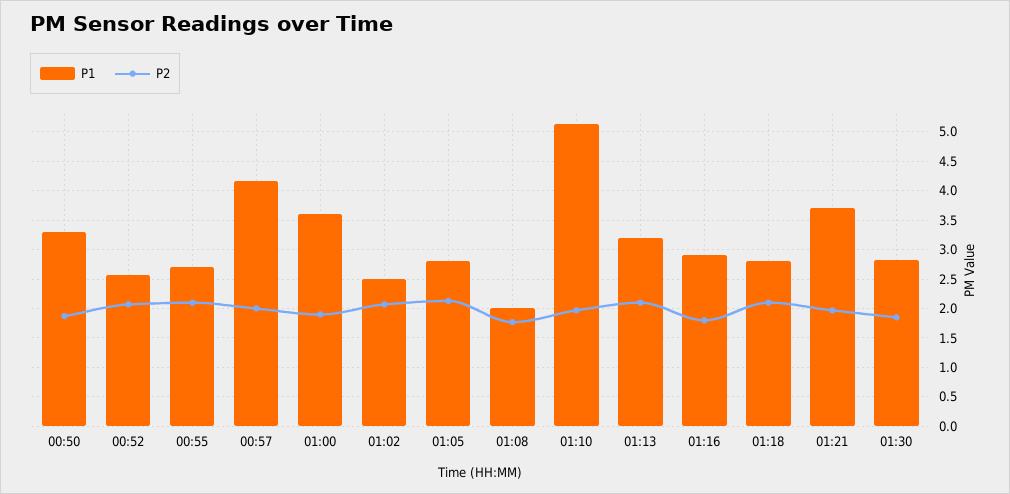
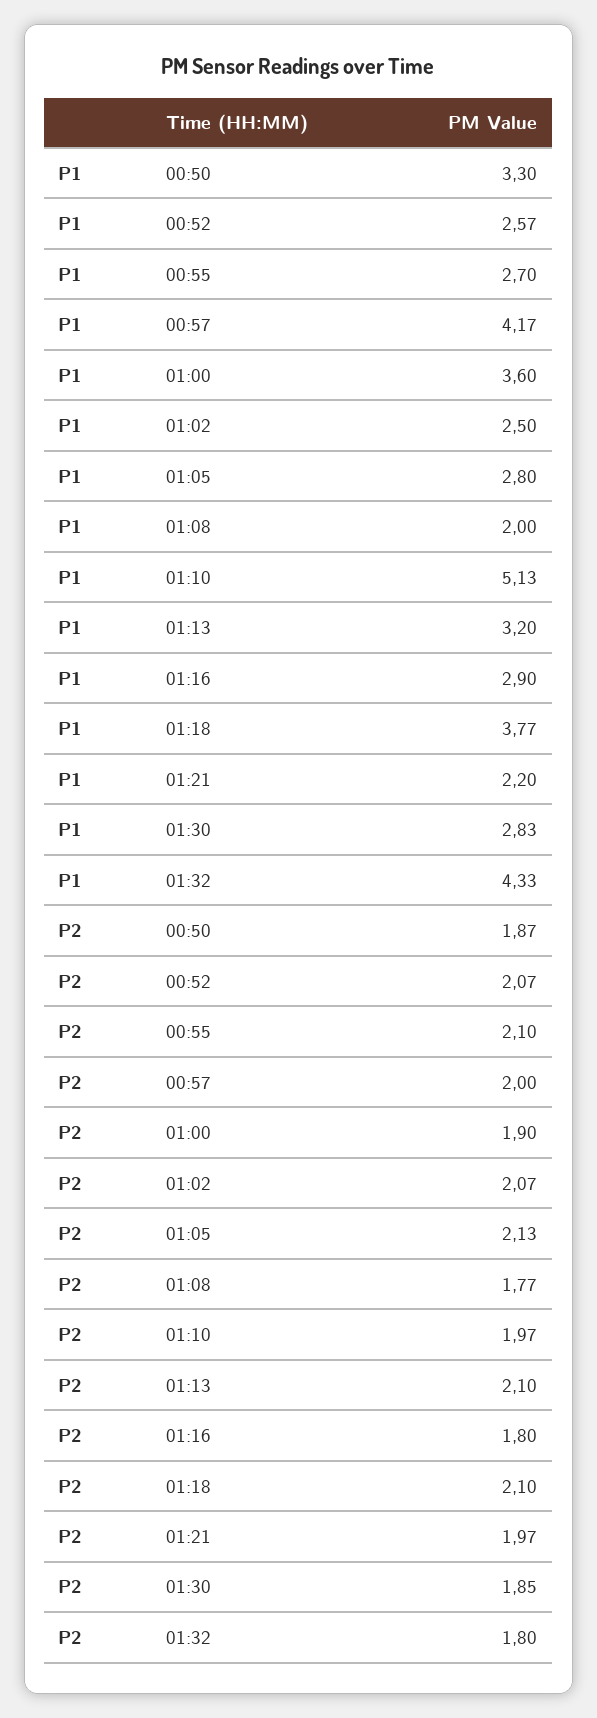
P1, 01:18: 2.75 -> 3.77
P1, 01:21: 3.75 -> 2.2
P1, 01:32: none -> 4.33
P2, 01:32: none -> 1.8

